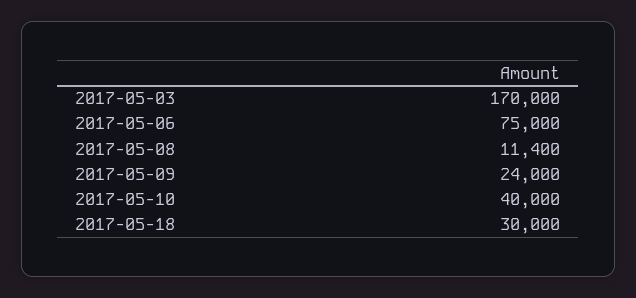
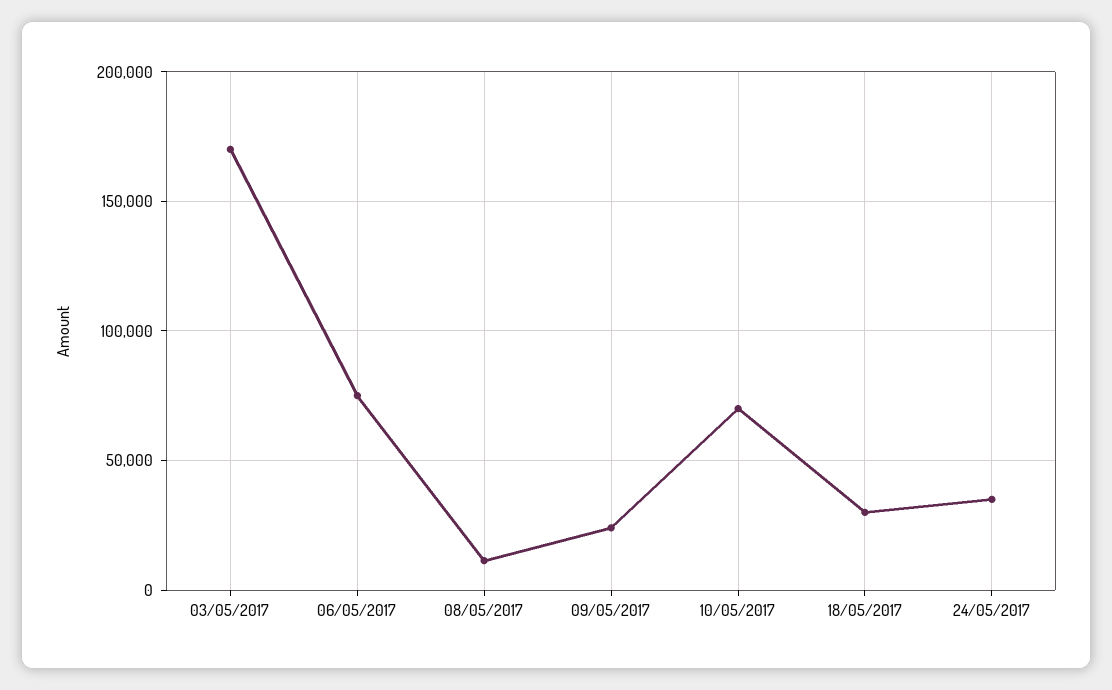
2017-05-10: 40000 -> 70000
24/05/2017: none -> 35000

